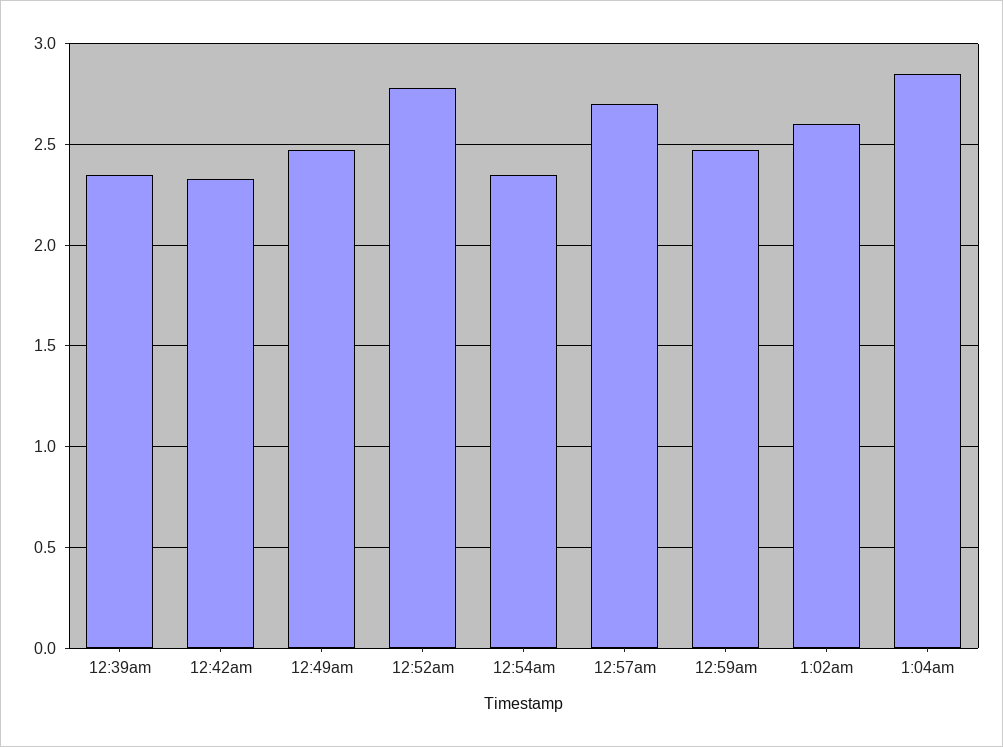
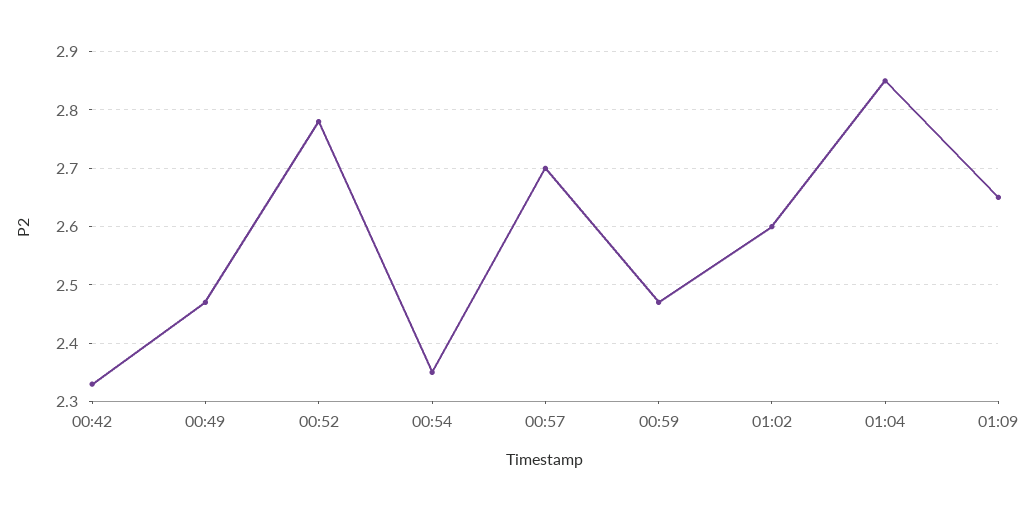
12:39am: 2.35 -> none
01:09: none -> 2.65

